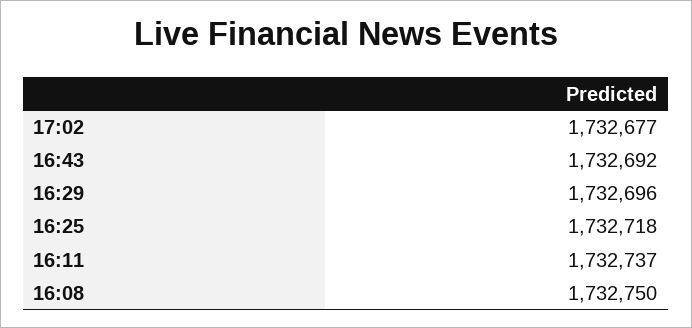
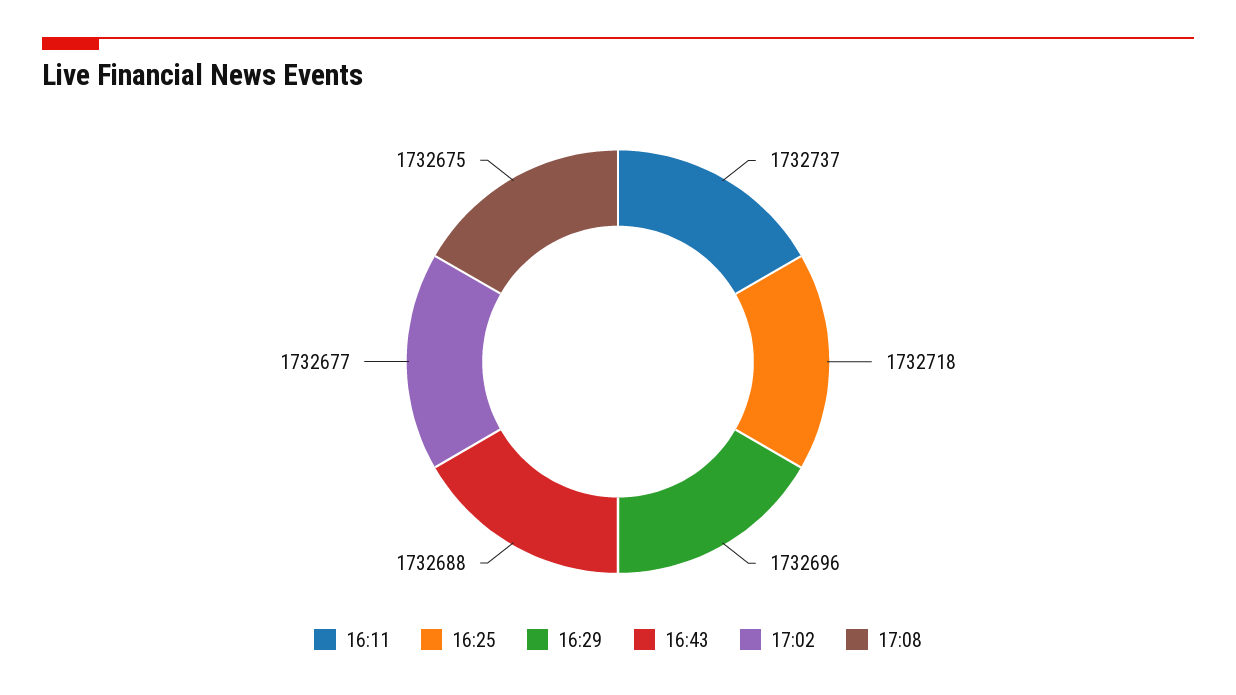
16:43: 1732692 -> 1732688
16:08: 1732750 -> none
17:08: none -> 1732675

